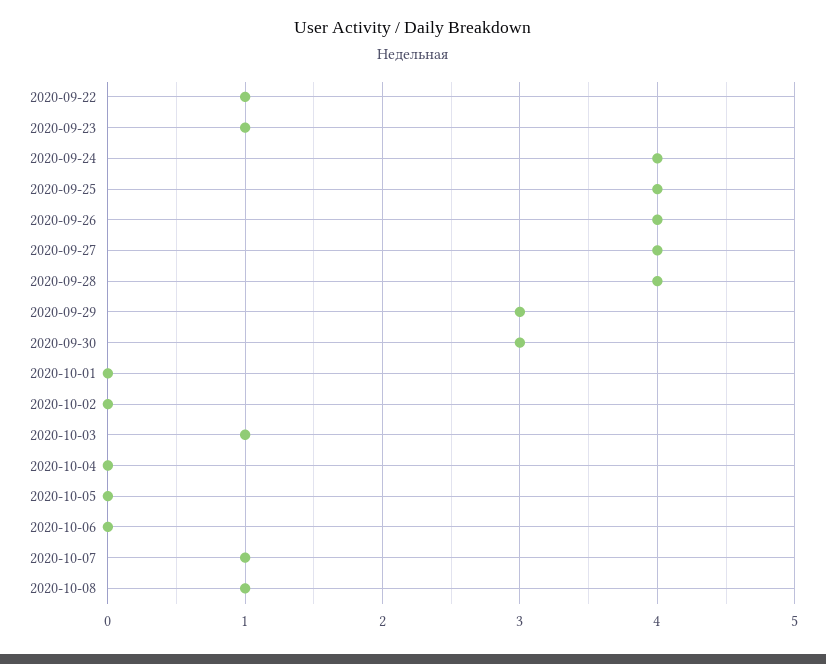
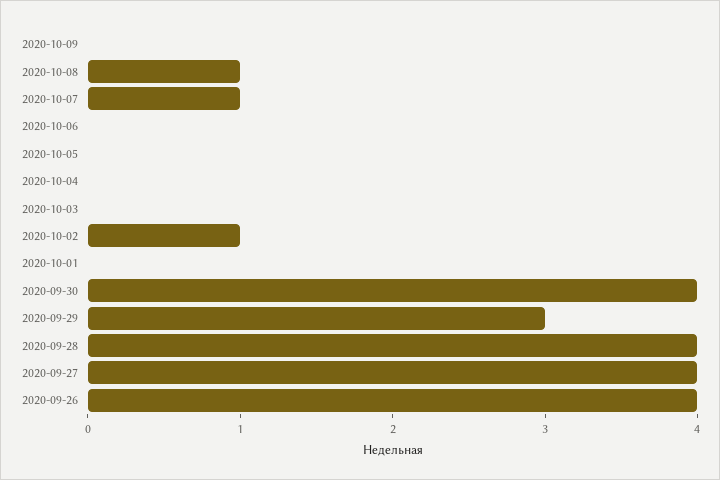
2020-09-22: 1 -> none
2020-09-23: 1 -> none
2020-09-24: 4 -> none
2020-09-25: 4 -> none
2020-09-30: 3 -> 4
2020-10-02: 0 -> 1
2020-10-03: 1 -> 0
2020-10-09: none -> 0

